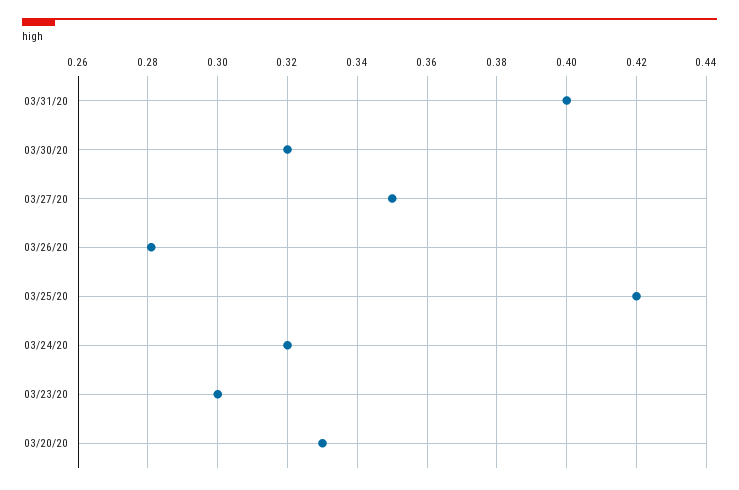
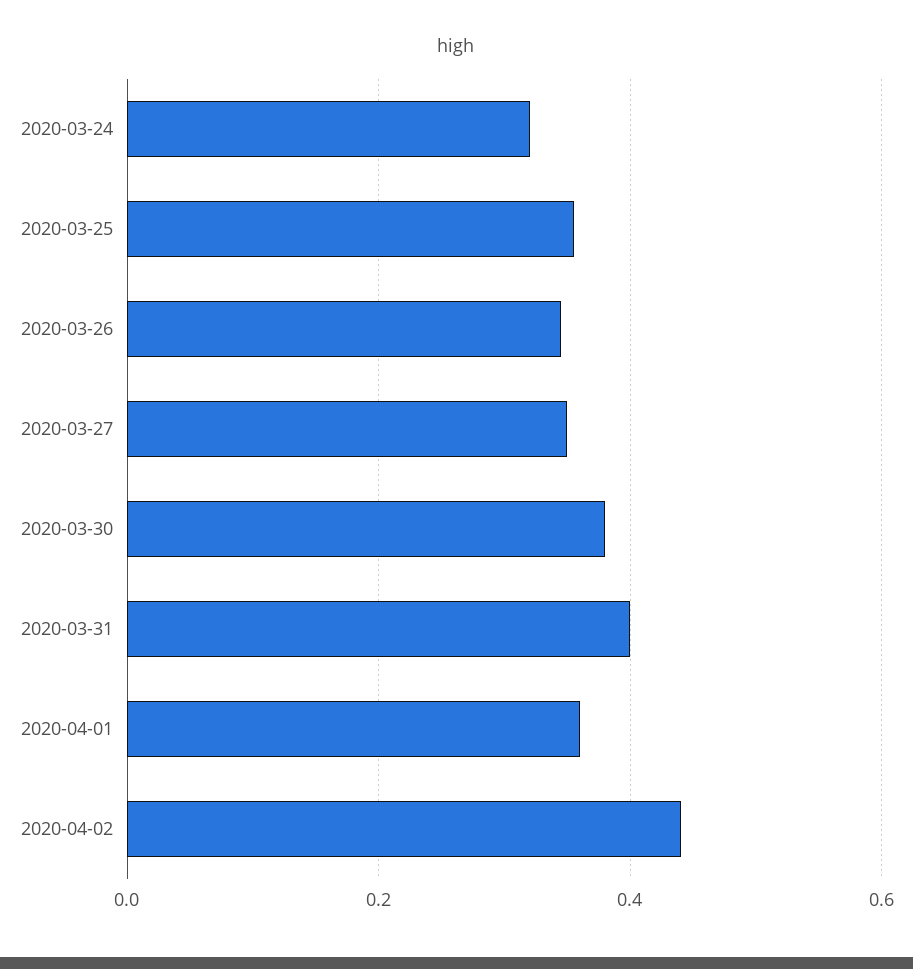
03/30/20: 0.32 -> 0.38
03/26/20: 0.28 -> 0.34
03/25/20: 0.42 -> 0.36
03/23/20: 0.3 -> none
03/20/20: 0.33 -> none
2020-04-01: none -> 0.36
2020-04-02: none -> 0.44

